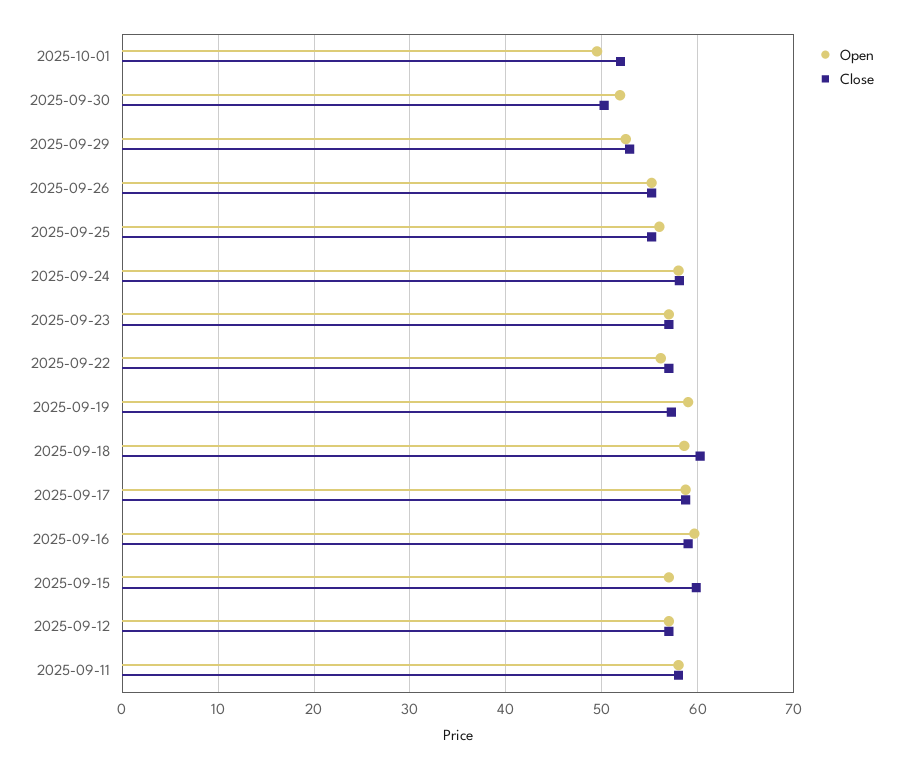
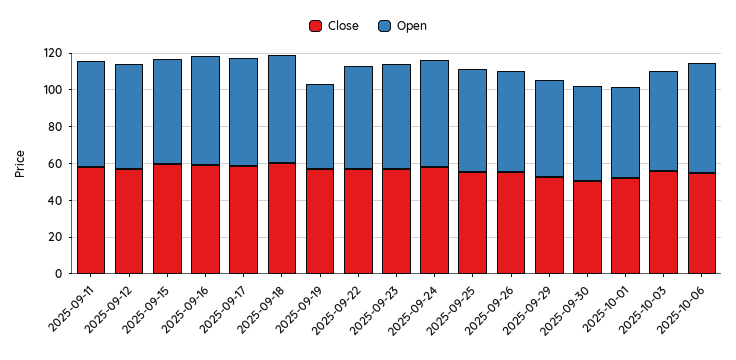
Open, 2025-09-19: 59 -> 45
Close, 2025-10-03: none -> 55
Open, 2025-10-03: none -> 55
Close, 2025-10-06: none -> 55
Open, 2025-10-06: none -> 60

